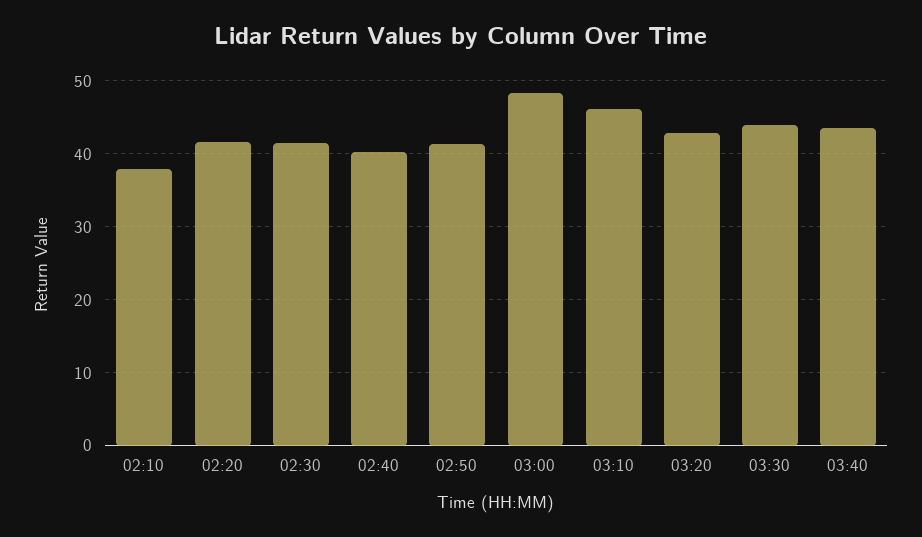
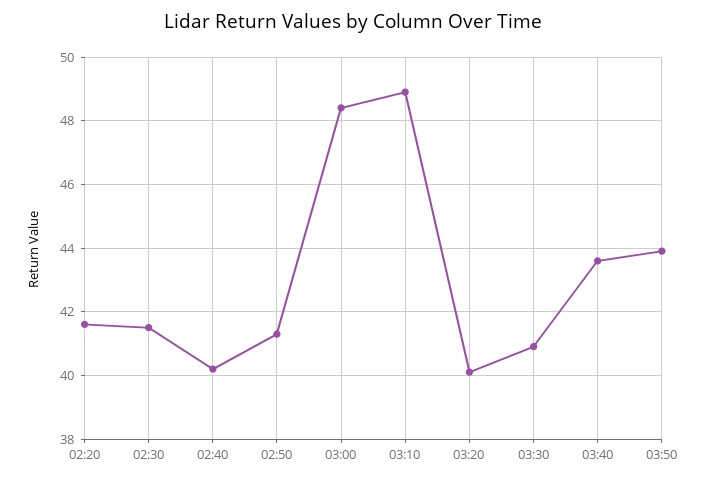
02:10: 38 -> none
03:10: 46 -> 49
03:20: 43 -> 40
03:30: 44 -> 41
03:50: none -> 44

